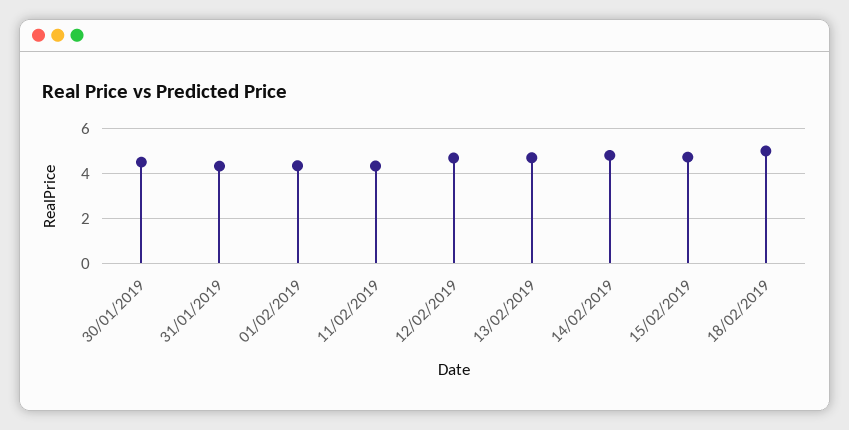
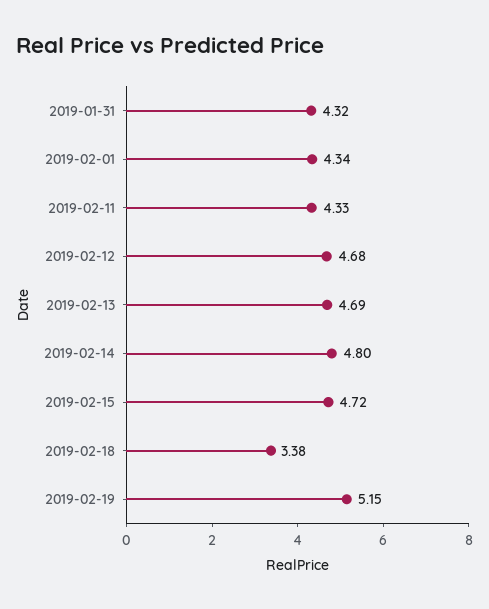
30/01/2019: 4.5 -> none
18/02/2019: 5 -> 3.38
2019-02-19: none -> 5.15

